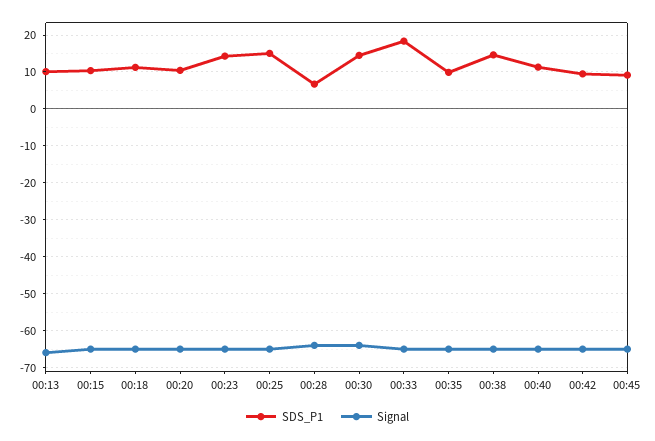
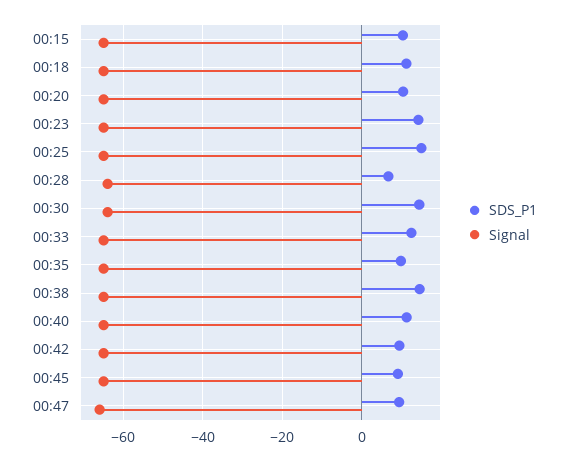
SDS_P1, 00:13: 10 -> none
Signal, 00:13: -66 -> none
SDS_P1, 00:33: 18 -> 12
SDS_P1, 00:47: none -> 10
Signal, 00:47: none -> -66

